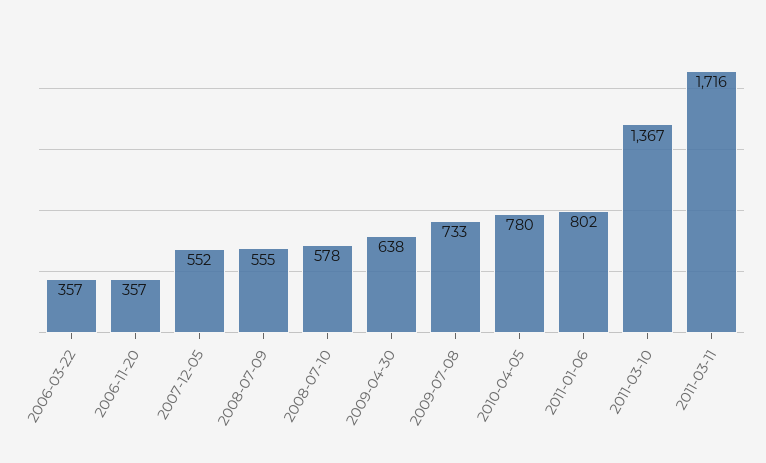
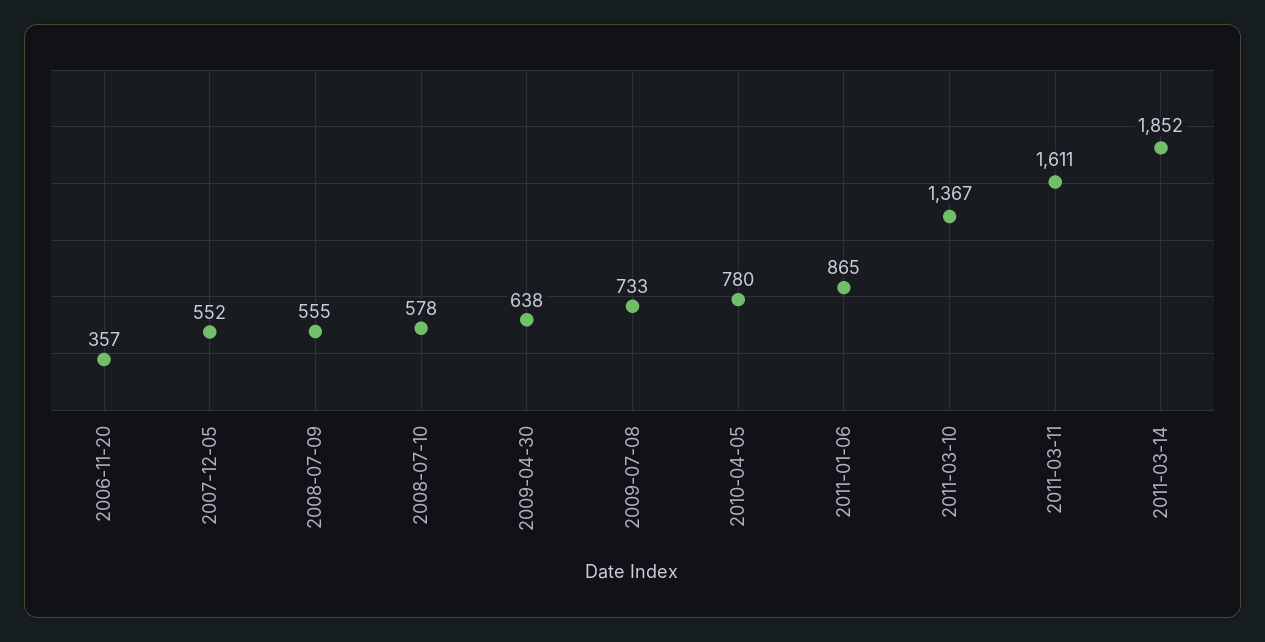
2006-03-22: 357 -> none
2011-01-06: 802 -> 865
2011-03-11: 1716 -> 1611
2011-03-14: none -> 1852

